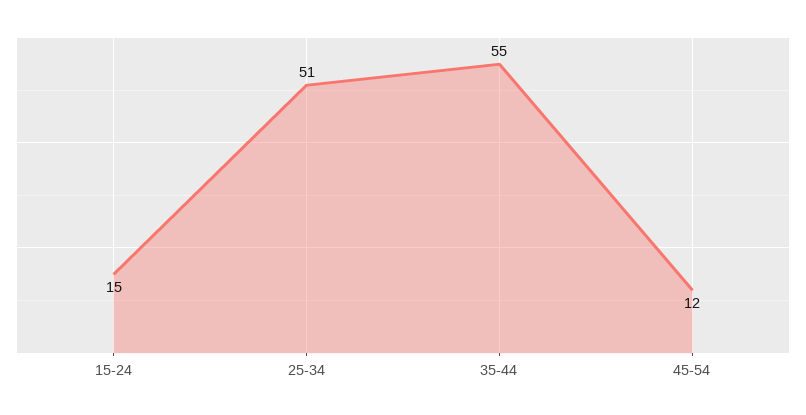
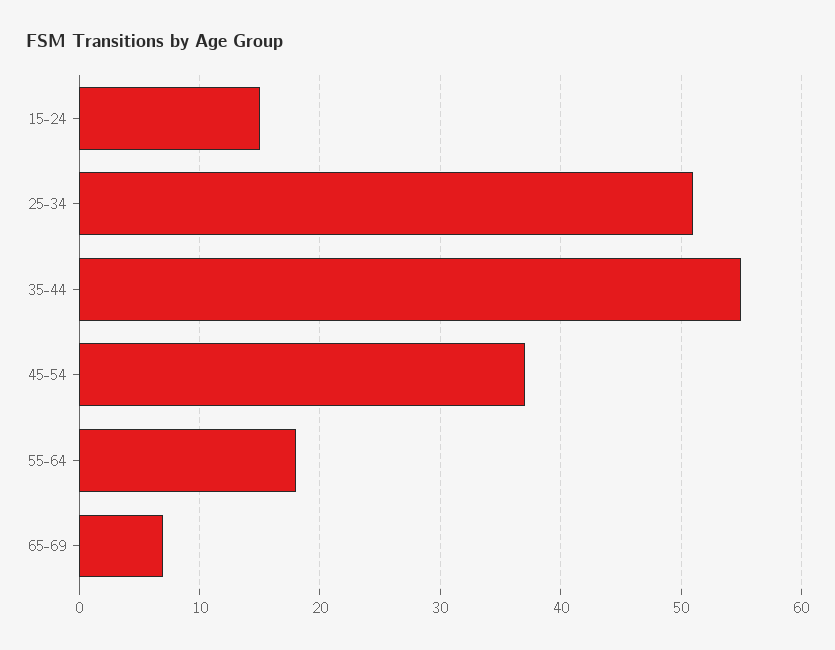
45-54: 12 -> 37
55-64: none -> 18
65-69: none -> 7

